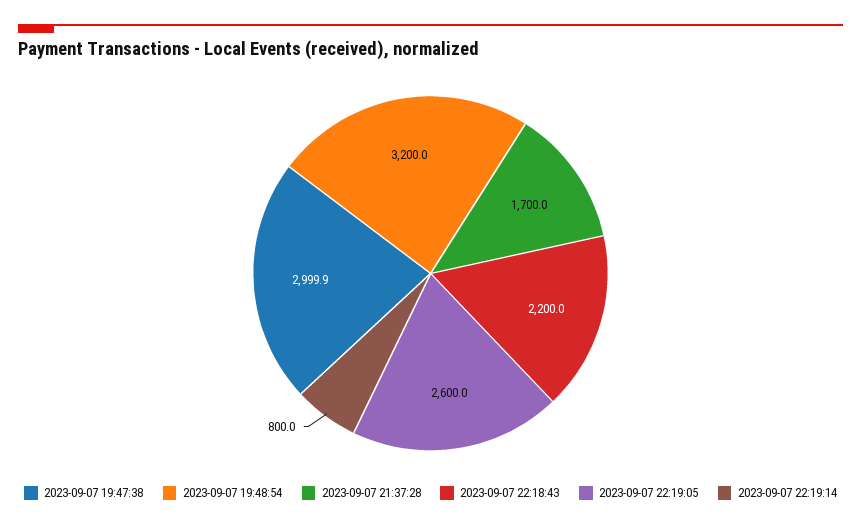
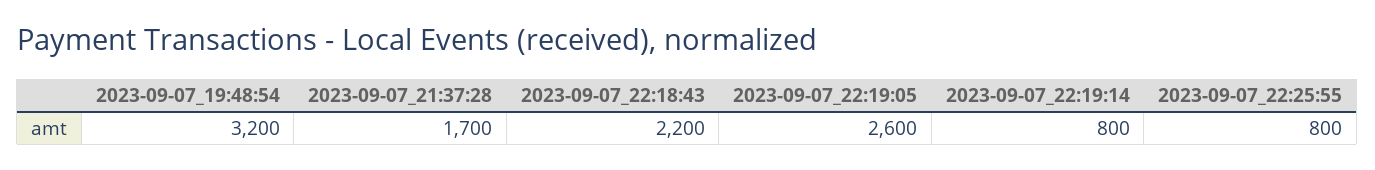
2023-09-07 19:47:38: 2999.9 -> none
2023-09-07_22:25:55: none -> 800

